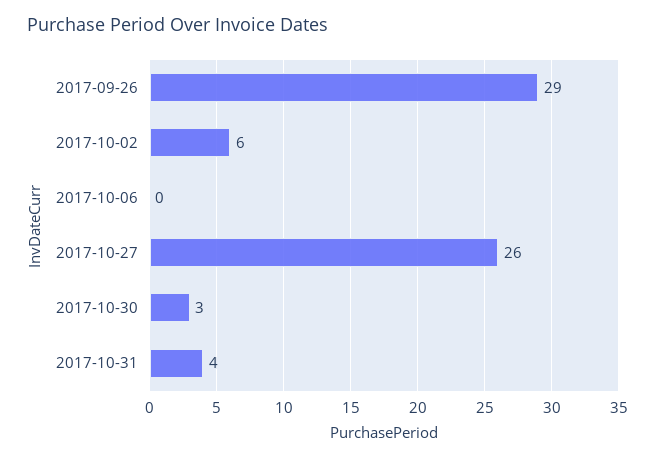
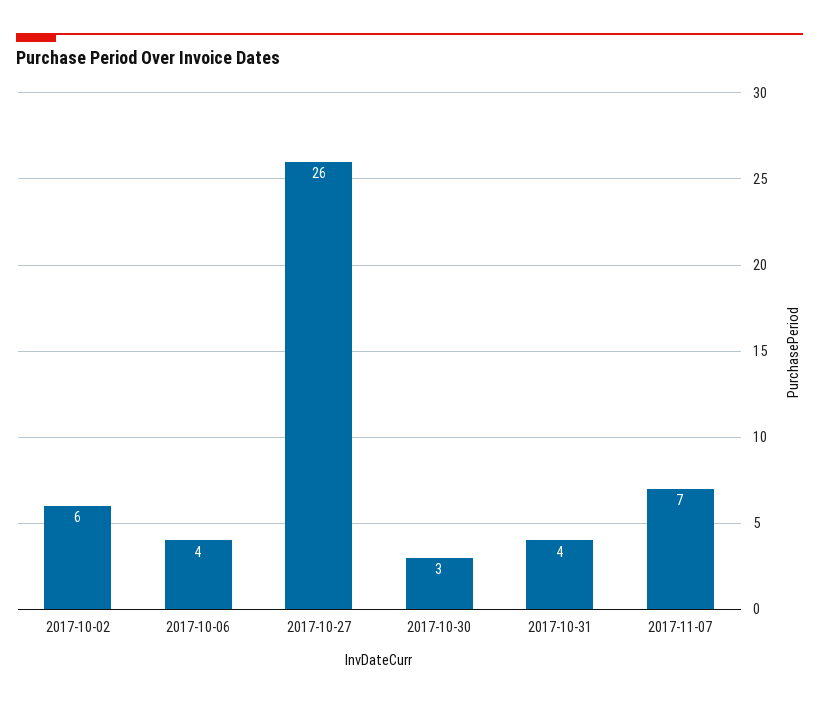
2017-09-26: 29 -> none
2017-10-06: 0 -> 4
2017-11-07: none -> 7

